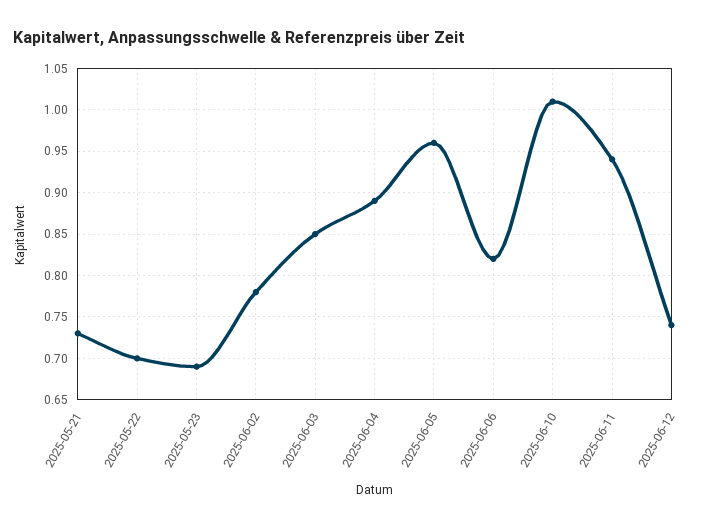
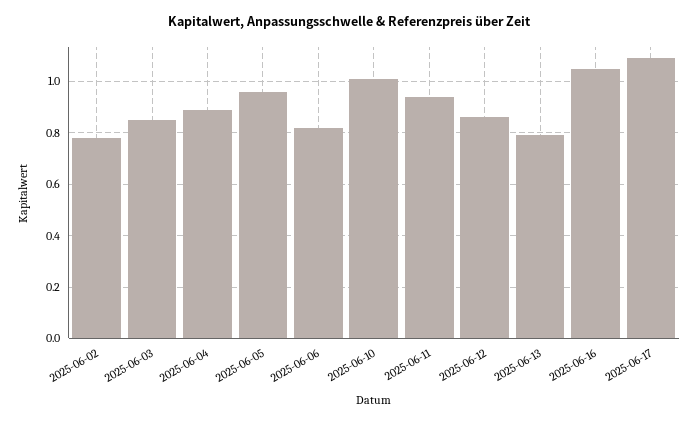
2025-05-21: 0.73 -> none
2025-05-22: 0.7 -> none
2025-05-23: 0.69 -> none
2025-06-12: 0.74 -> 0.85
2025-06-13: none -> 0.8
2025-06-16: none -> 1.05
2025-06-17: none -> 1.1

